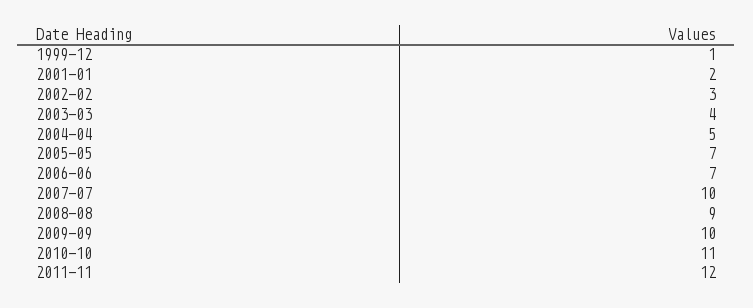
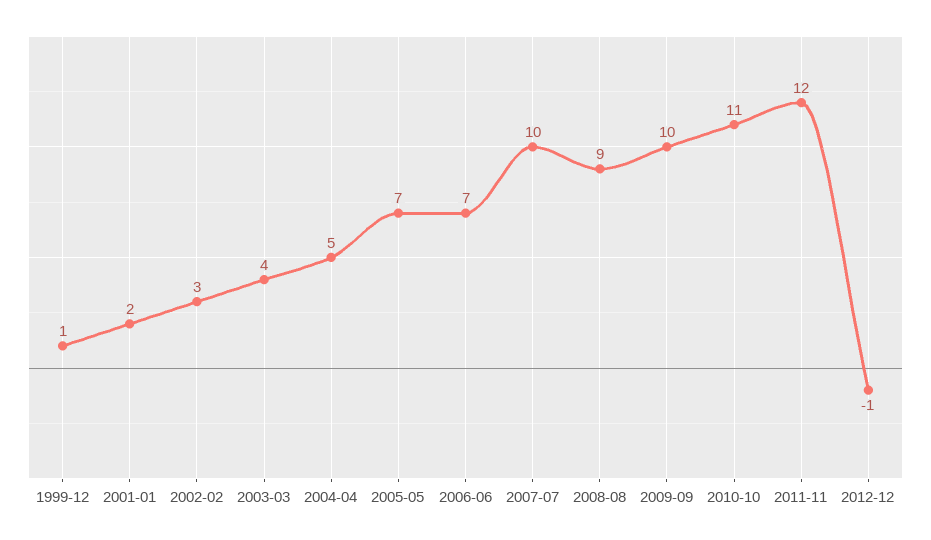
2012-12: none -> -1

